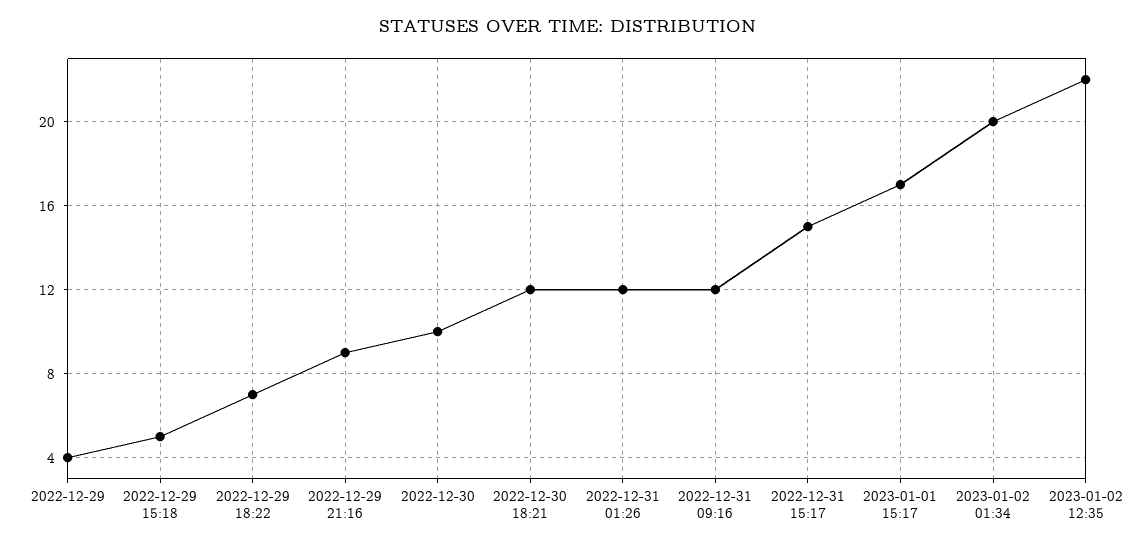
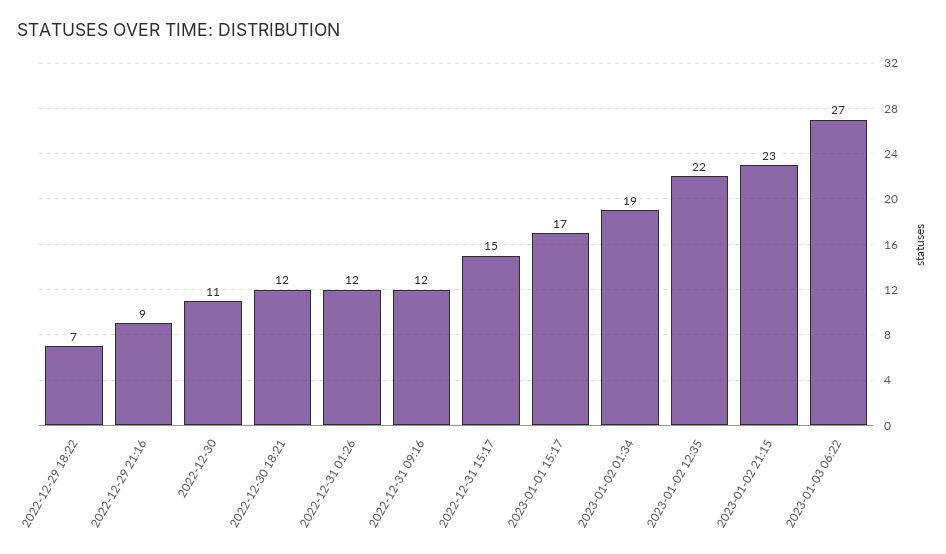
2022-12-29: 4 -> none
2022-12-29 15:18: 5 -> none
2022-12-30: 10 -> 11
2023-01-02 01:34: 20 -> 19
2023-01-02 21:15: none -> 23
2023-01-03 06:22: none -> 27

